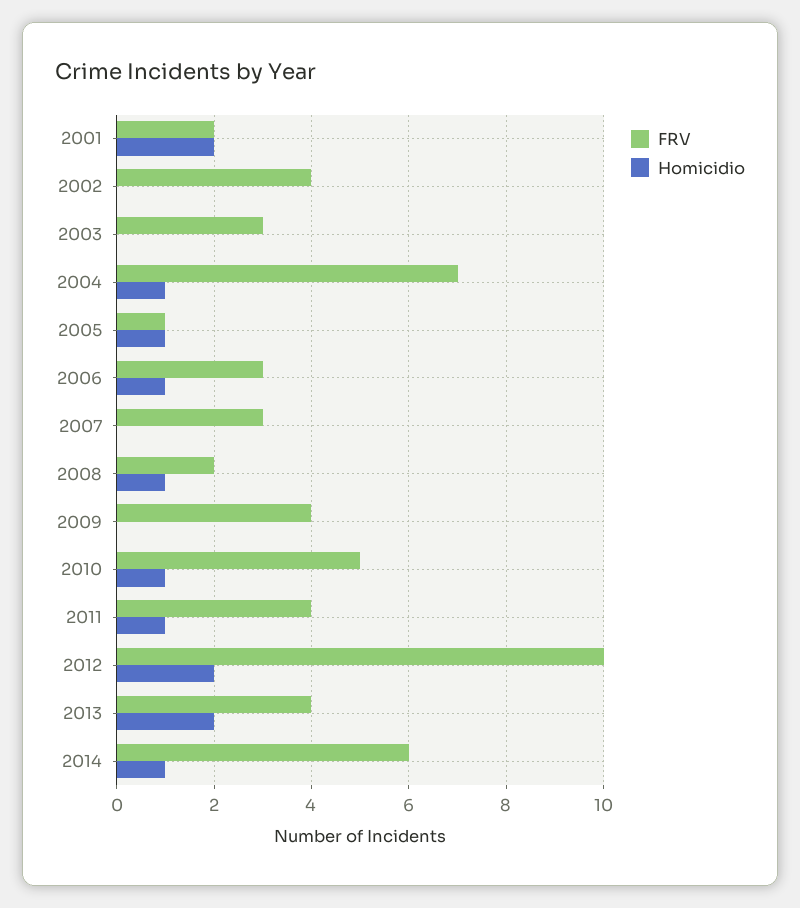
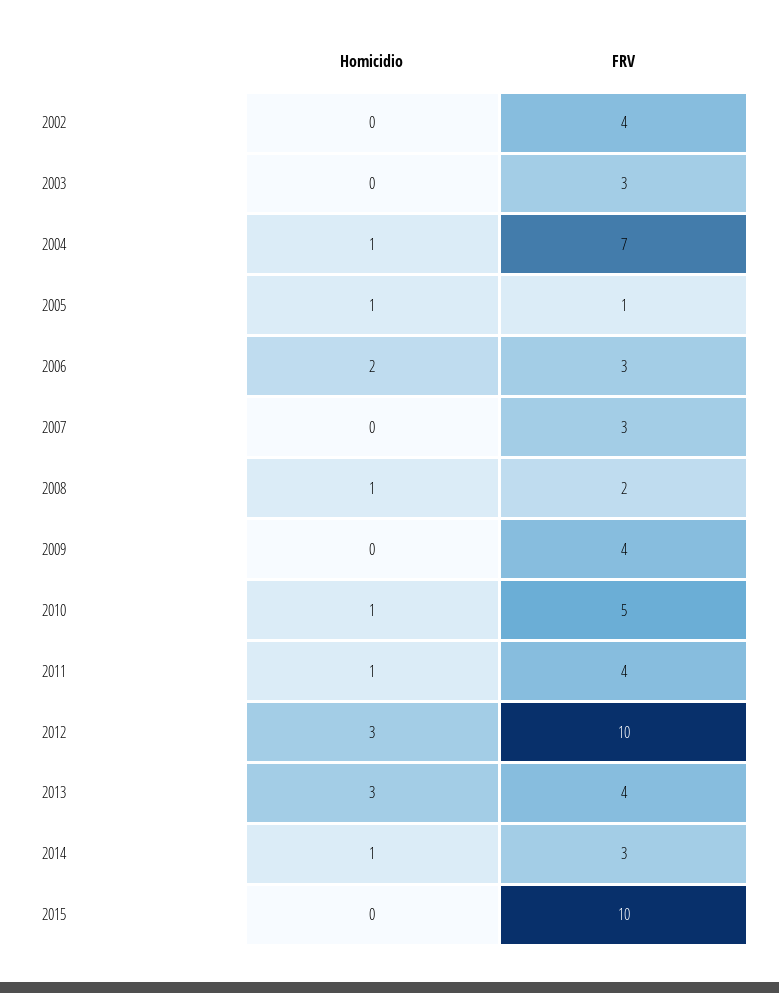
FRV, 2001: 2 -> none
Homicidio, 2001: 2 -> none
Homicidio, 2006: 1 -> 2
Homicidio, 2012: 2 -> 3
Homicidio, 2013: 2 -> 3
FRV, 2014: 6 -> 3
Homicidio, 2015: none -> 0
FRV, 2015: none -> 10

